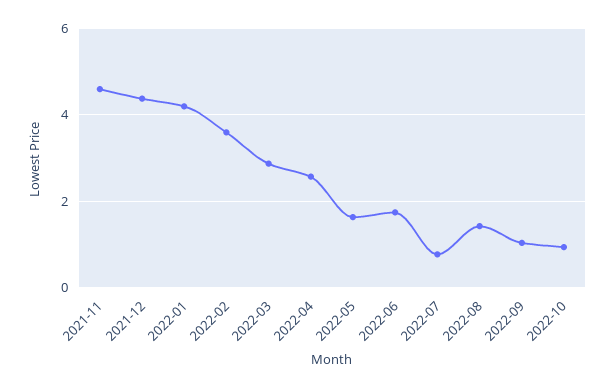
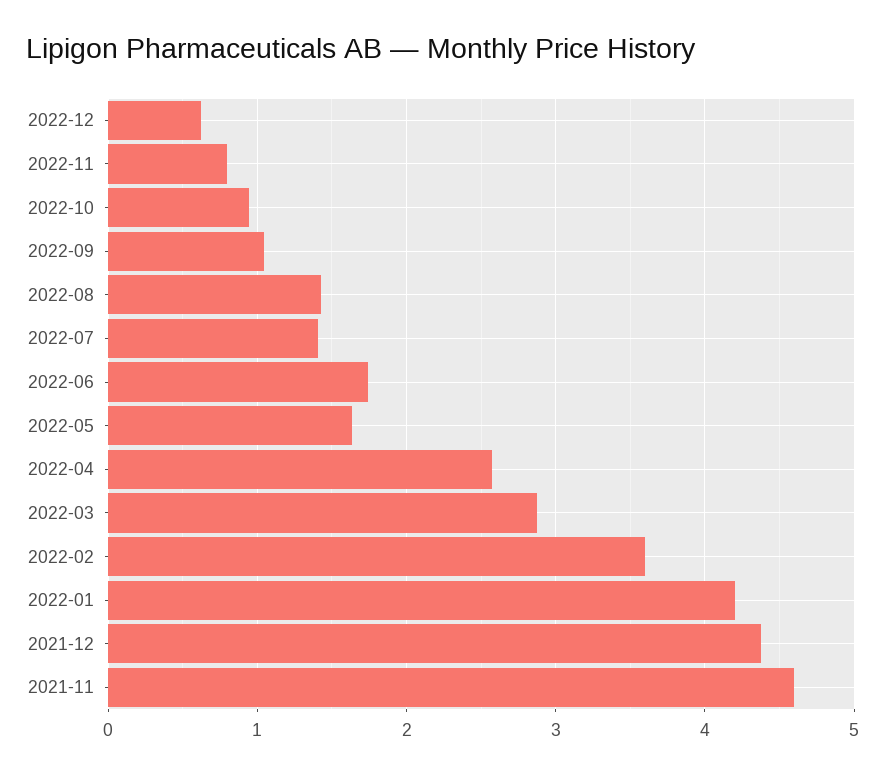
2022-07: 0.8 -> 1.4
2022-12: none -> 0.6
2022-11: none -> 0.8

